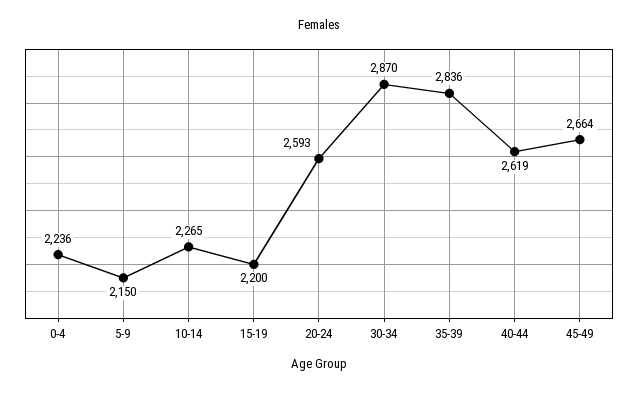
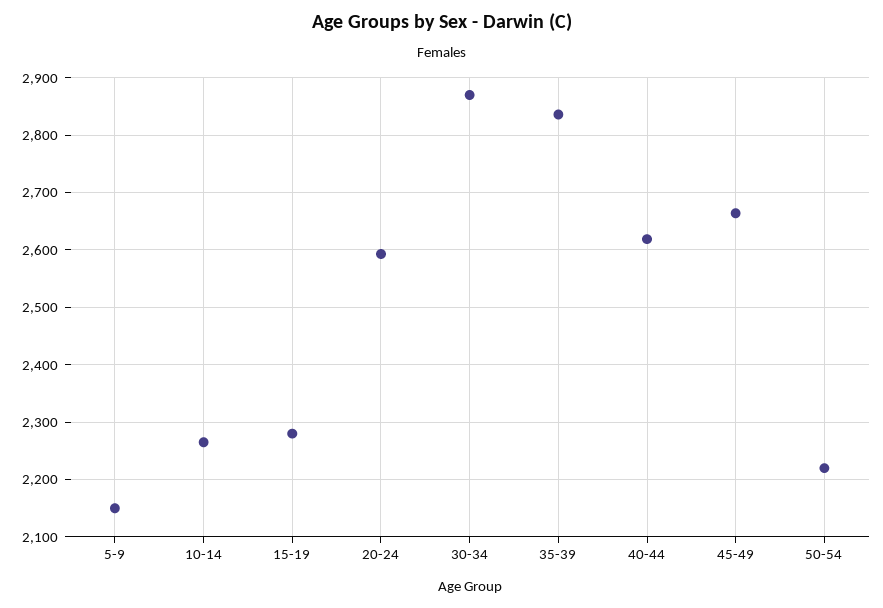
0-4: 2236 -> none
15-19: 2200 -> 2280
50-54: none -> 2220

